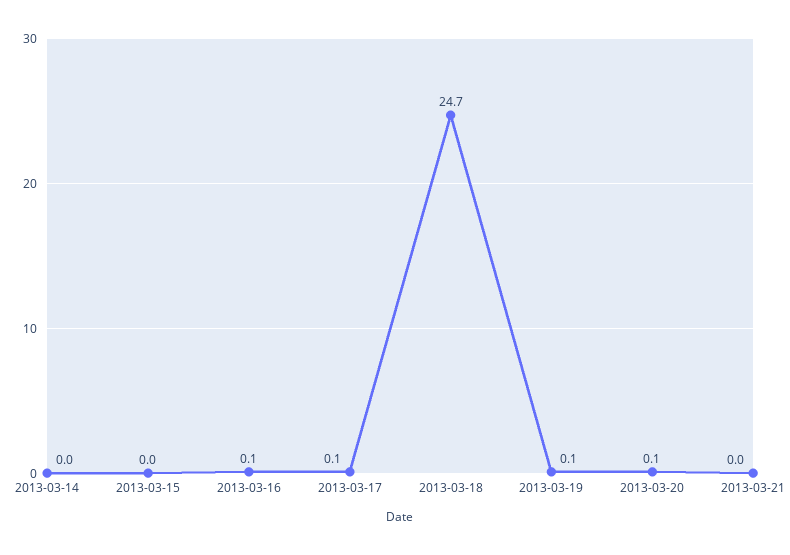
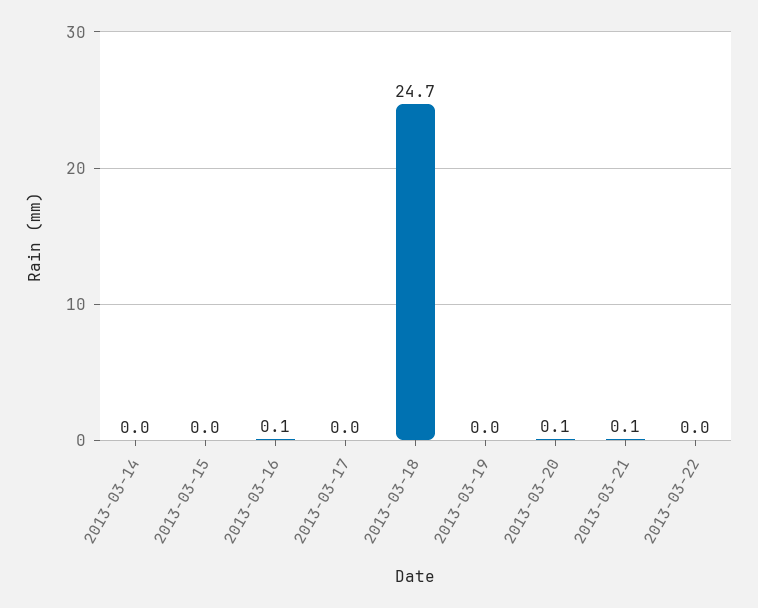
2013-03-17: 0.1 -> 0
2013-03-19: 0.1 -> 0
2013-03-21: 0 -> 0.1
2013-03-22: none -> 0

